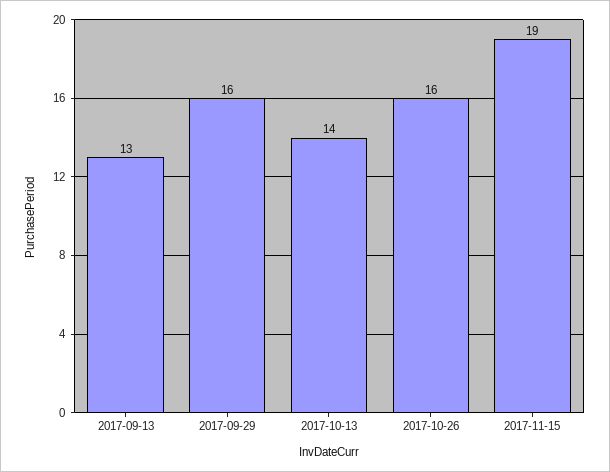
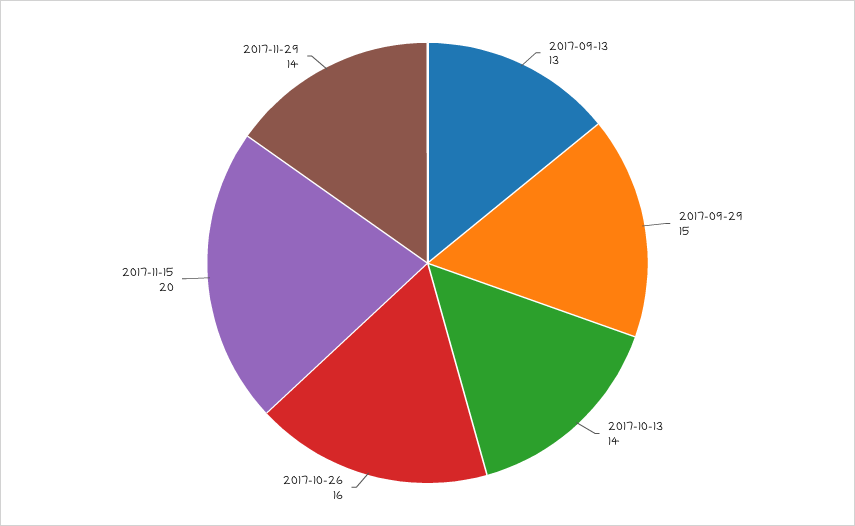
2017-09-29: 16 -> 15
2017-11-15: 19 -> 20
2017-11-29: none -> 14

